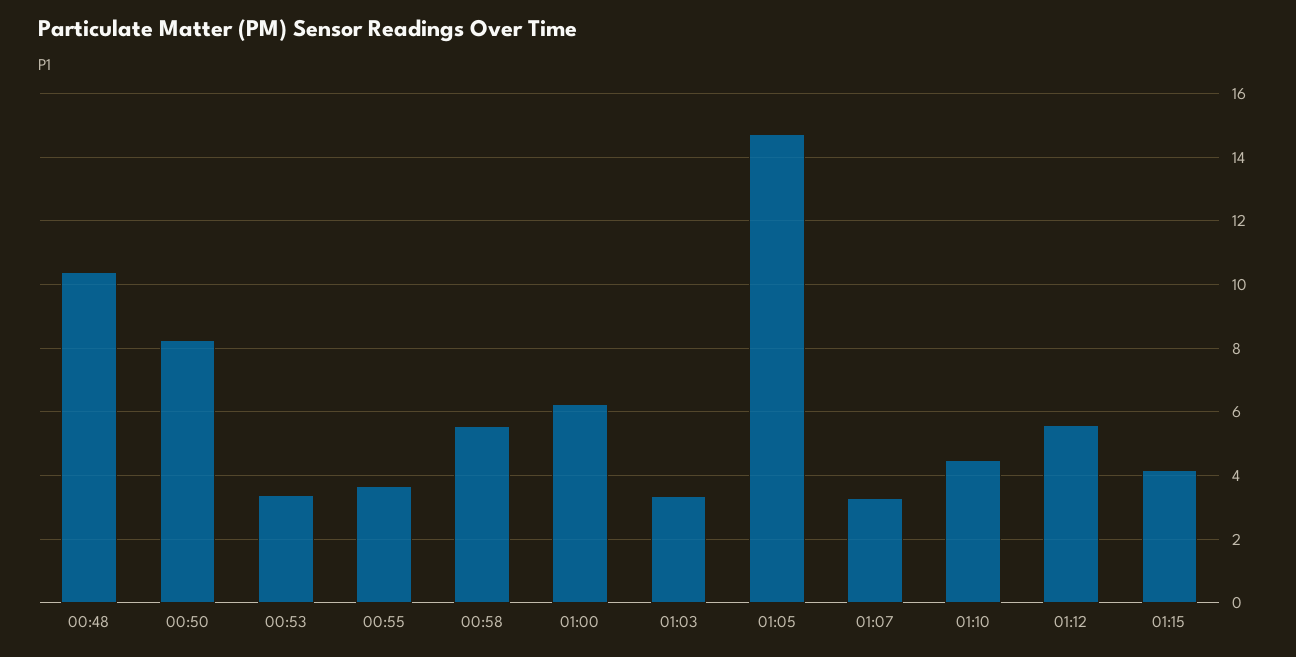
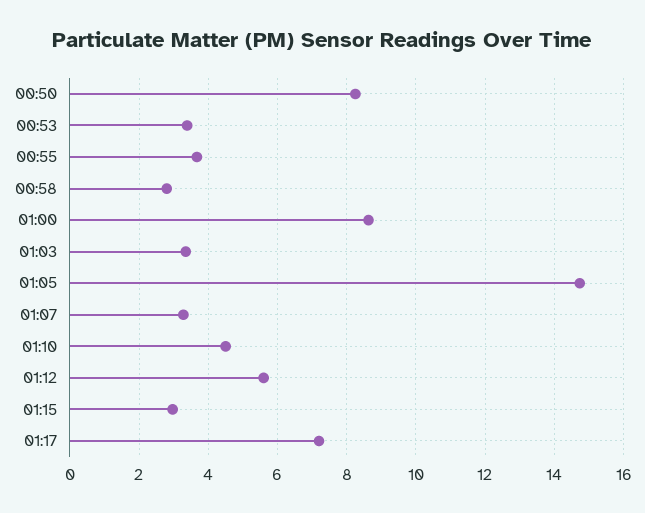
00:48: 10.4 -> none
00:58: 5.6 -> 2.8
01:00: 6.2 -> 8.6
01:15: 4.2 -> 3
01:17: none -> 7.2

